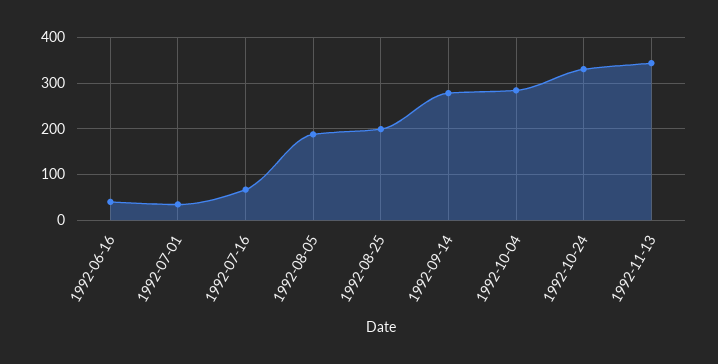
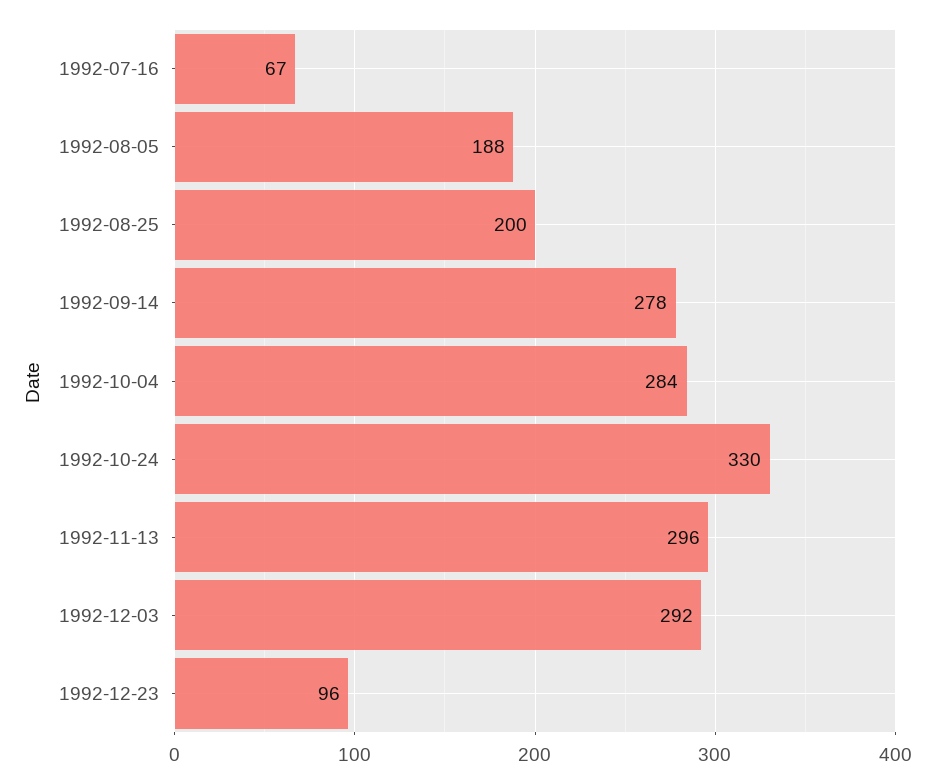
1992-06-16: 40 -> none
1992-07-01: 40 -> none
1992-11-13: 340 -> 296
1992-12-03: none -> 292
1992-12-23: none -> 96

